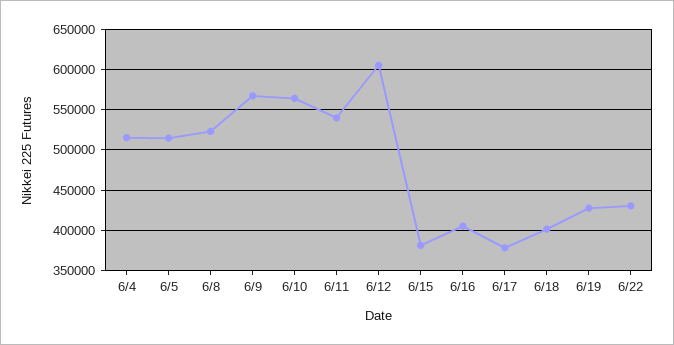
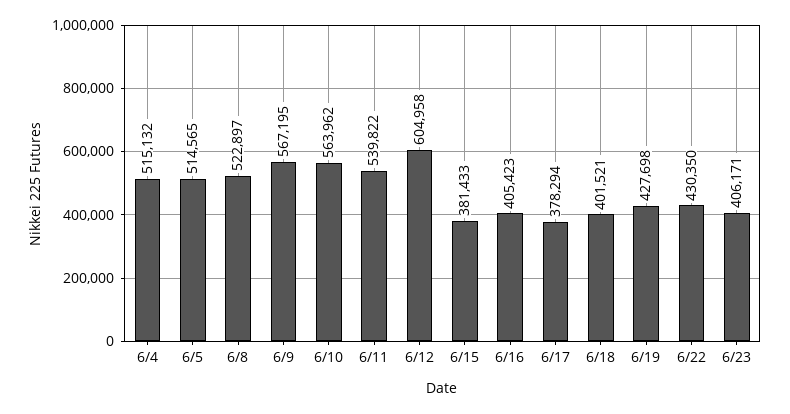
6/23: none -> 406171

